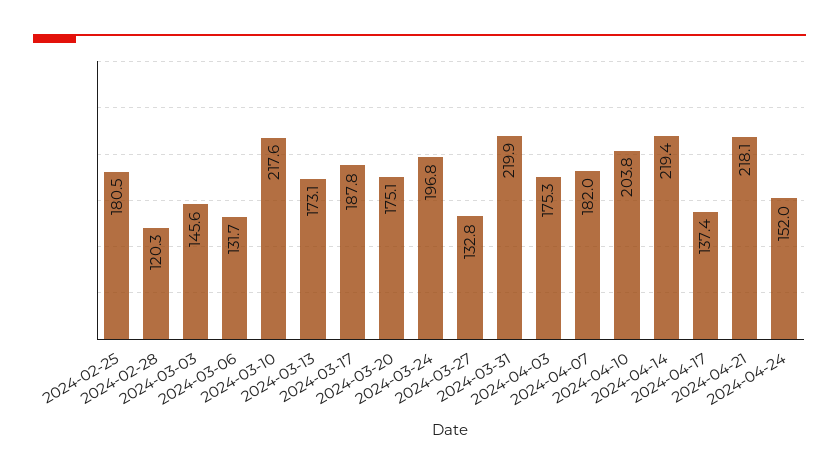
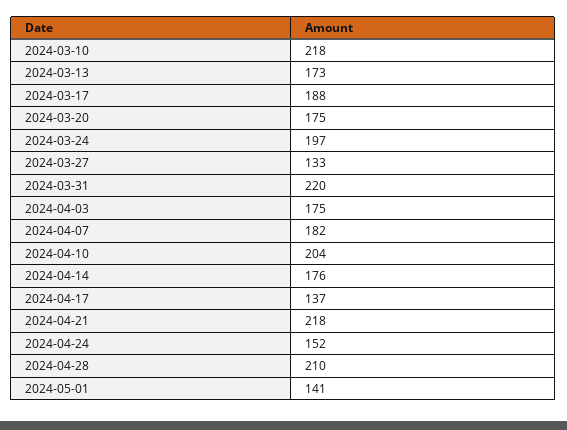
2024-02-25: 180.5 -> none
2024-02-28: 120.3 -> none
2024-03-03: 145.6 -> none
2024-03-06: 131.7 -> none
2024-04-14: 219.4 -> 176
2024-04-28: none -> 210
2024-05-01: none -> 141

